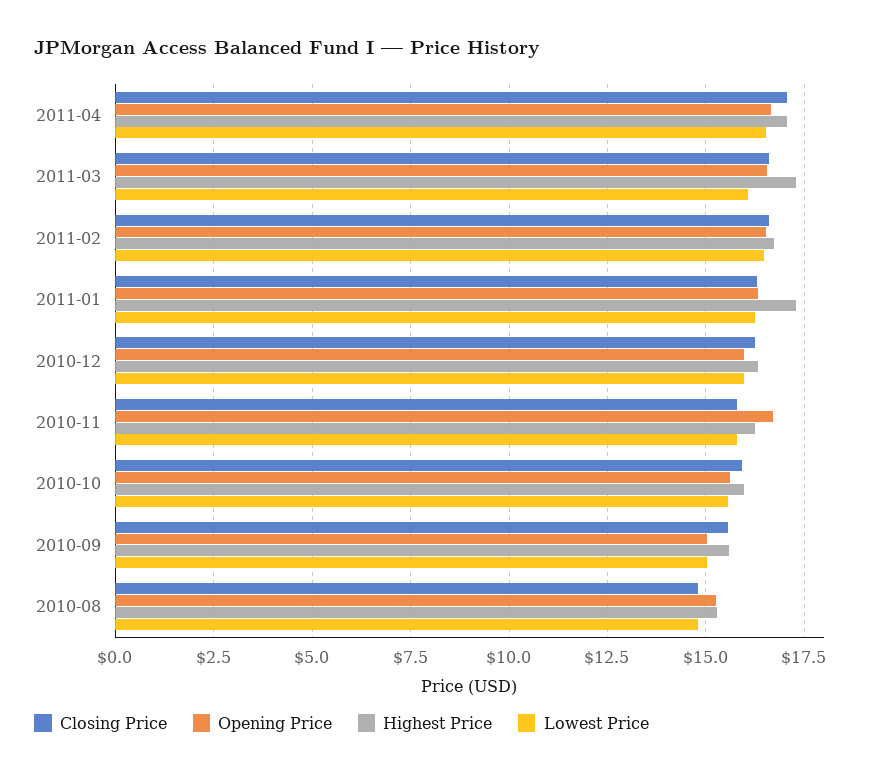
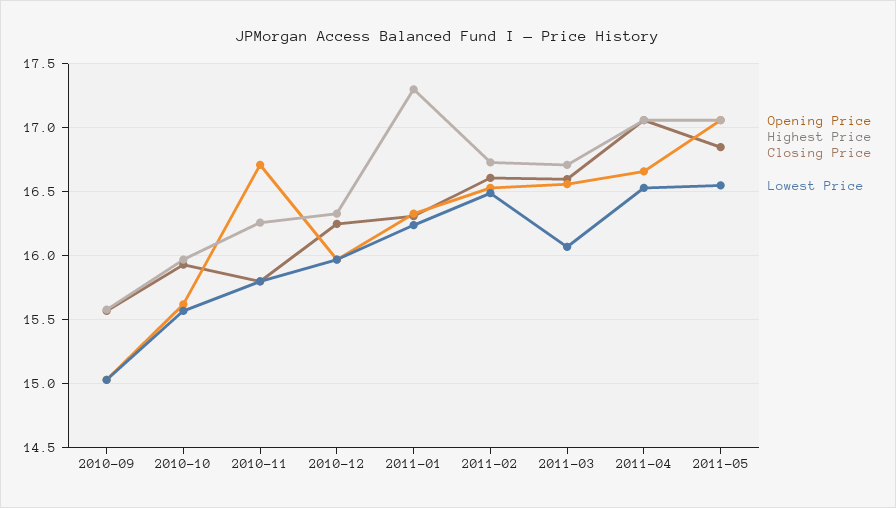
Highest Price, 2011-03: 17.25 -> 16.7
Closing Price, 2010-08: 14.75 -> none
Opening Price, 2010-08: 15.25 -> none
Highest Price, 2010-08: 15.25 -> none
Lowest Price, 2010-08: 14.75 -> none
Opening Price, 2011-05: none -> 17.05
Highest Price, 2011-05: none -> 17.05
Closing Price, 2011-05: none -> 16.85
Lowest Price, 2011-05: none -> 16.55

